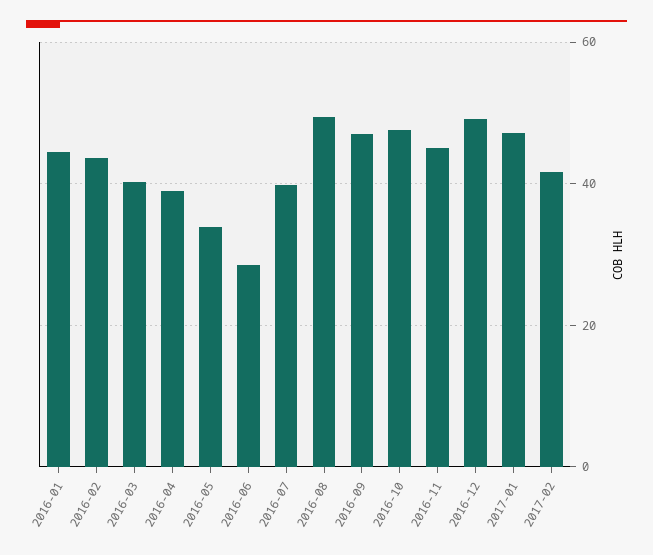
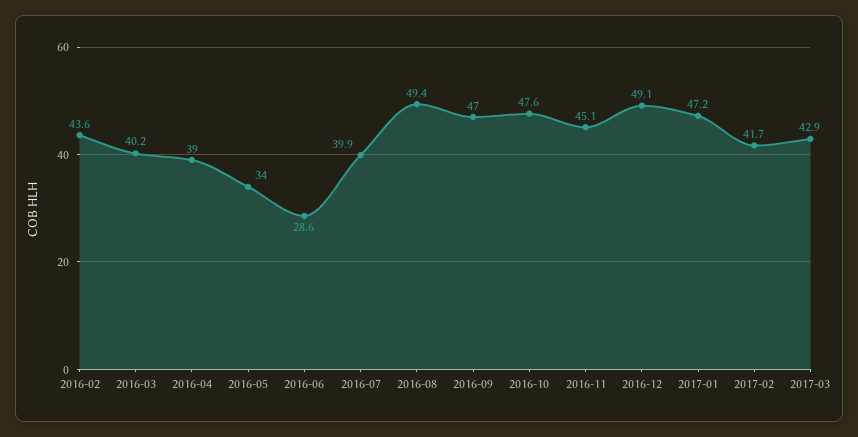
2016-01: 44 -> none
2017-03: none -> 42.9

